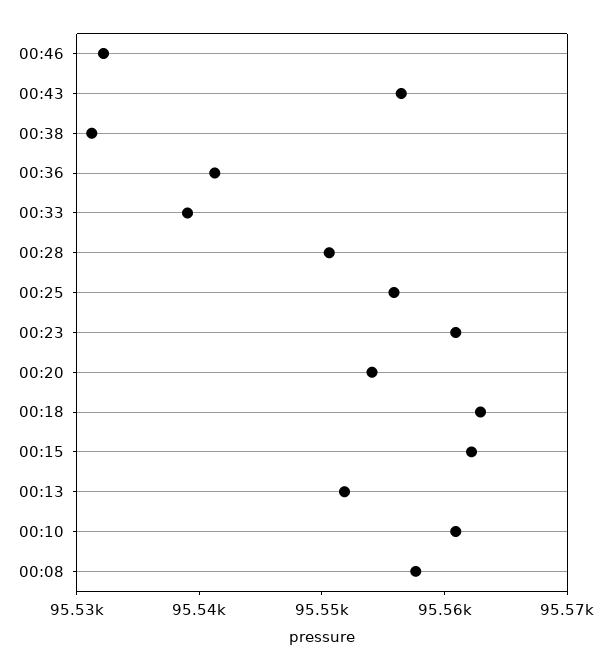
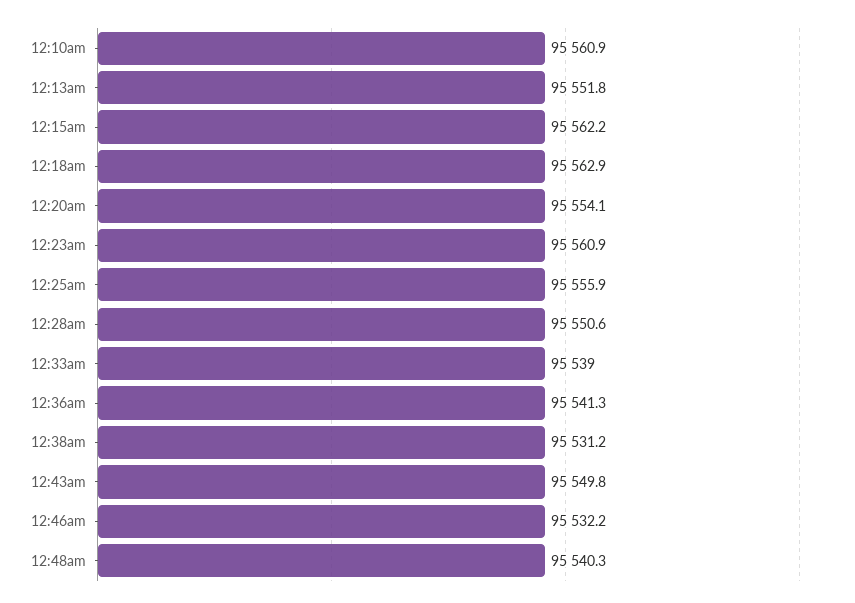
00:43: 95556 -> 95549.8
00:08: 95558 -> none
12:48am: none -> 95540.3

